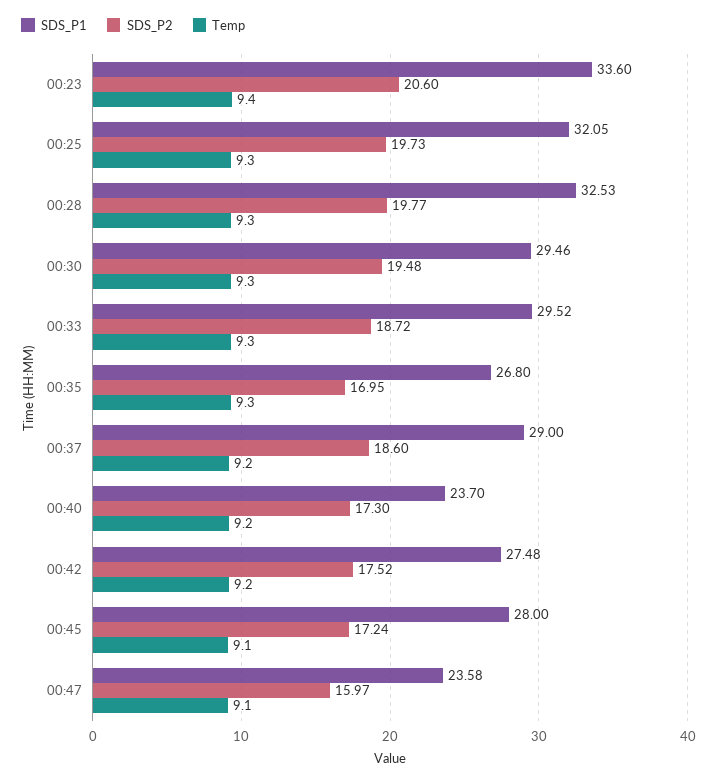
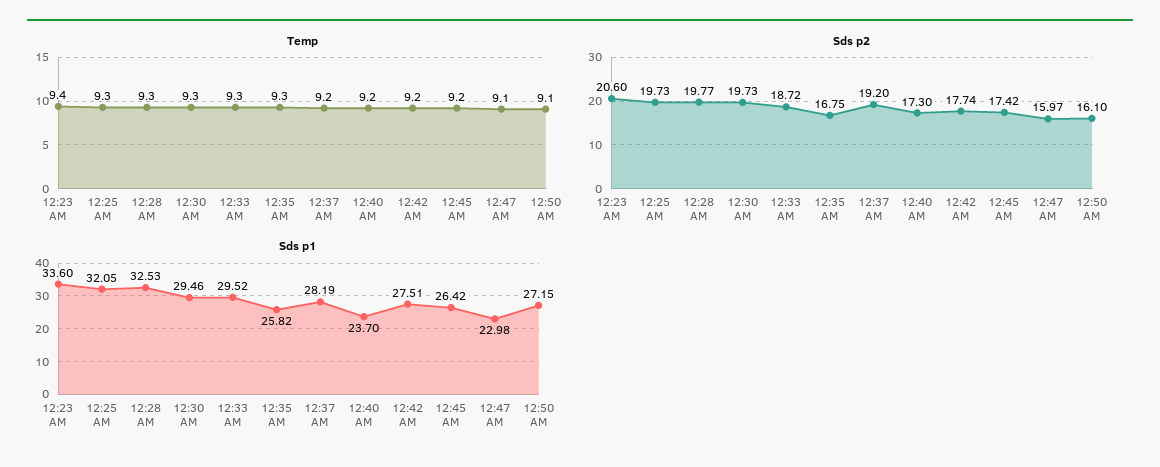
SDS_P2, 00:30: 19.48 -> 19.73
SDS_P1, 00:35: 26.8 -> 25.82
SDS_P2, 00:35: 16.95 -> 16.75
SDS_P1, 00:37: 29 -> 28.19
SDS_P2, 00:37: 18.6 -> 19.2
SDS_P1, 00:42: 27.48 -> 27.51
SDS_P2, 00:42: 17.52 -> 17.74
SDS_P1, 00:45: 28 -> 26.42
SDS_P2, 00:45: 17.24 -> 17.42
Temp, 00:45: 9.1 -> 9.2
SDS_P1, 00:47: 23.58 -> 22.98
Temp, 12:50 AM: none -> 9.1
SDS_P2, 12:50 AM: none -> 16.1
SDS_P1, 12:50 AM: none -> 27.15

